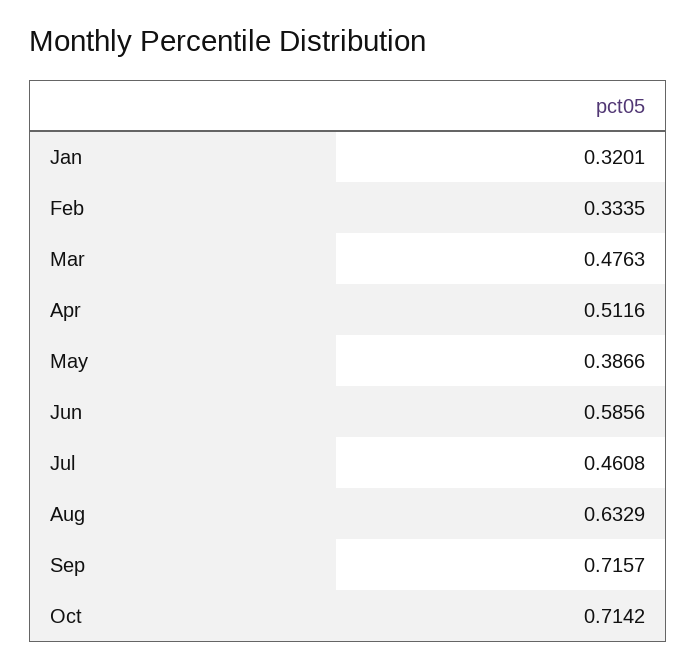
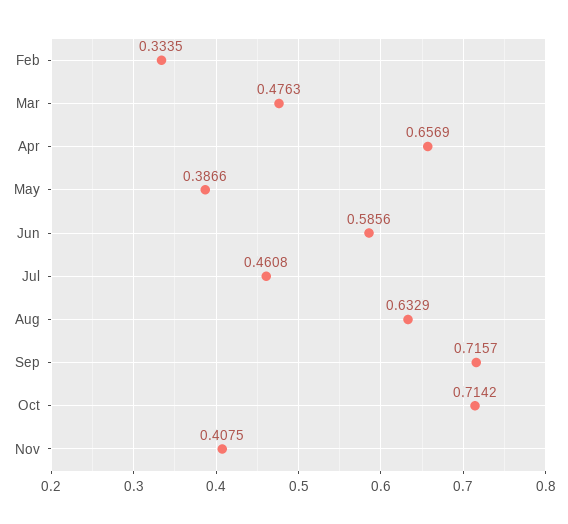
Jan: 0.3201 -> none
Apr: 0.5116 -> 0.6569
Nov: none -> 0.4075

